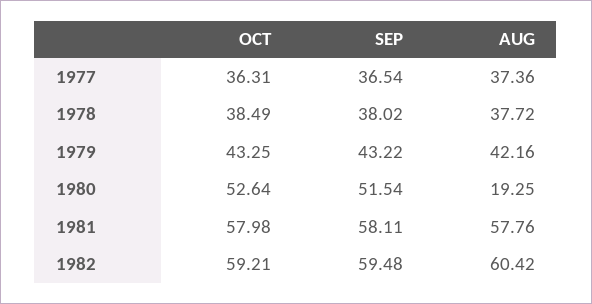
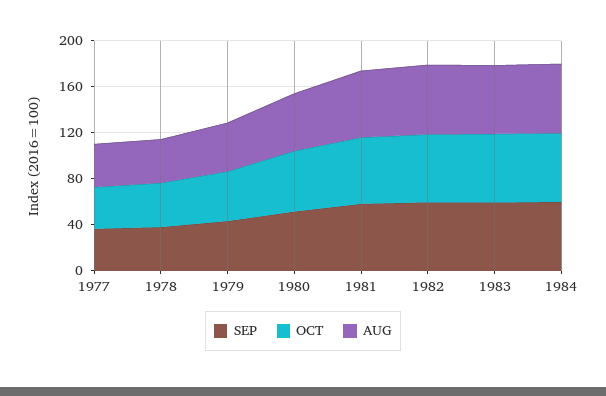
AUG, 1980: 19.25 -> 50
SEP, 1983: none -> 60
OCT, 1983: none -> 60
AUG, 1983: none -> 60
SEP, 1984: none -> 60
OCT, 1984: none -> 60
AUG, 1984: none -> 60

